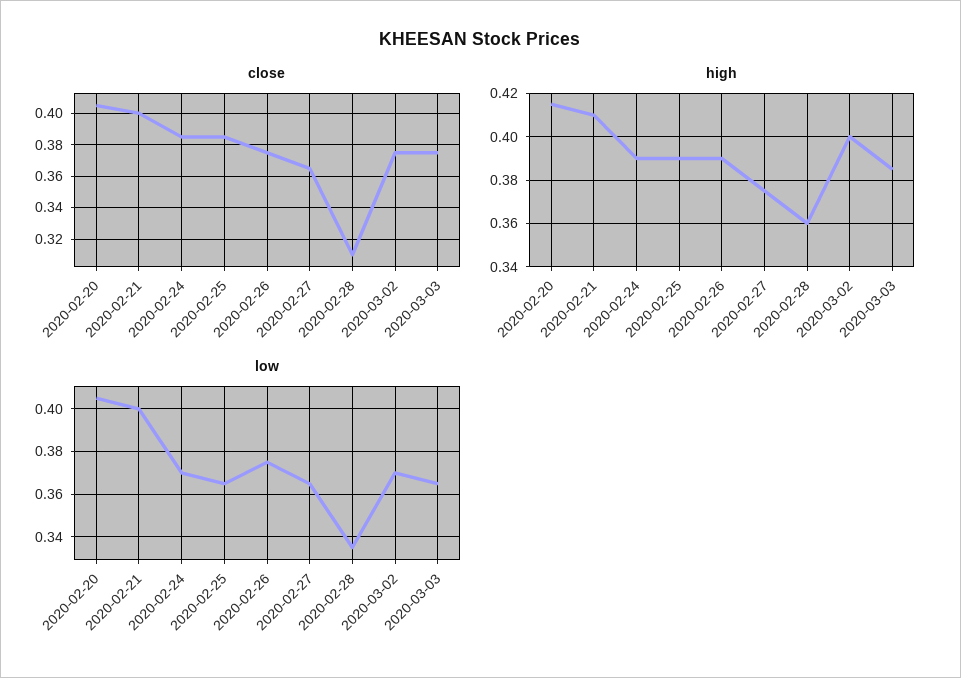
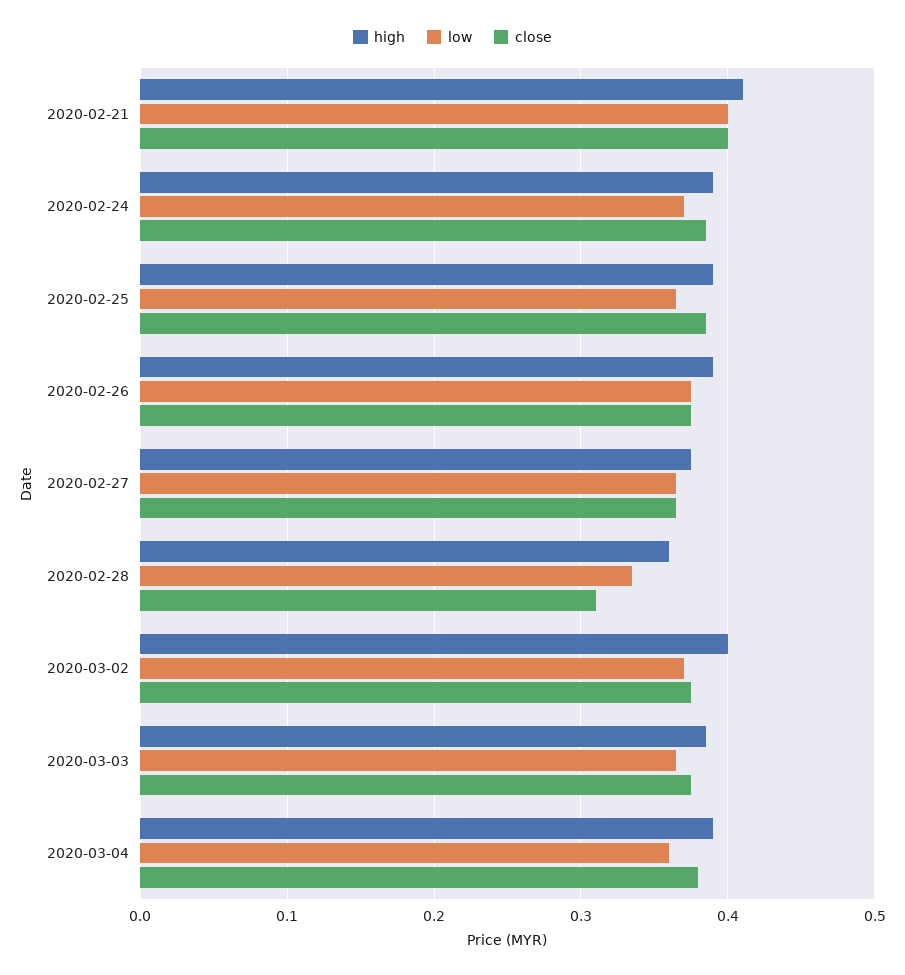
close, 2020-02-20: 0.405 -> none
high, 2020-02-20: 0.415 -> none
low, 2020-02-20: 0.405 -> none
high, 2020-03-04: none -> 0.39
low, 2020-03-04: none -> 0.36
close, 2020-03-04: none -> 0.38

